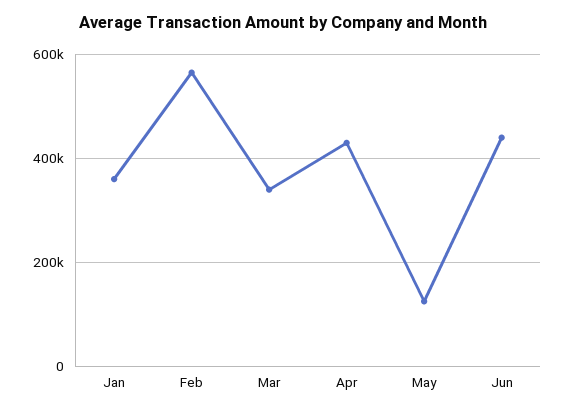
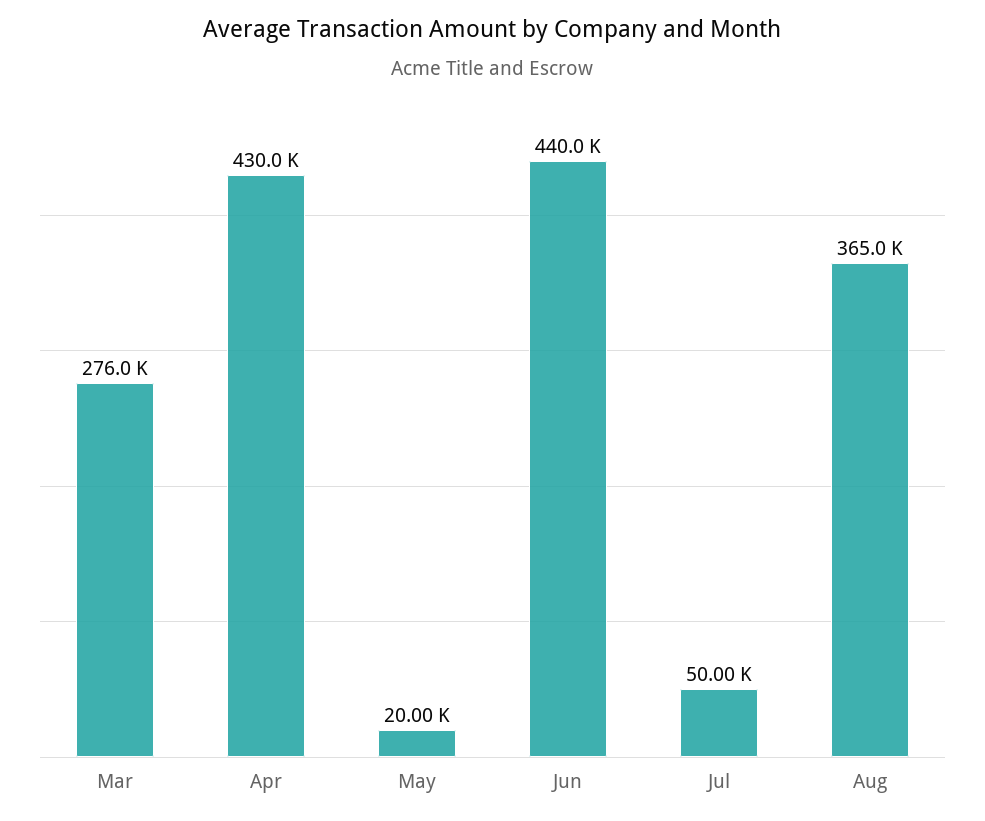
Jan: 360000 -> none
Feb: 560000 -> none
Mar: 340000 -> 276000
May: 120000 -> 20000
Jul: none -> 50000
Aug: none -> 365000

